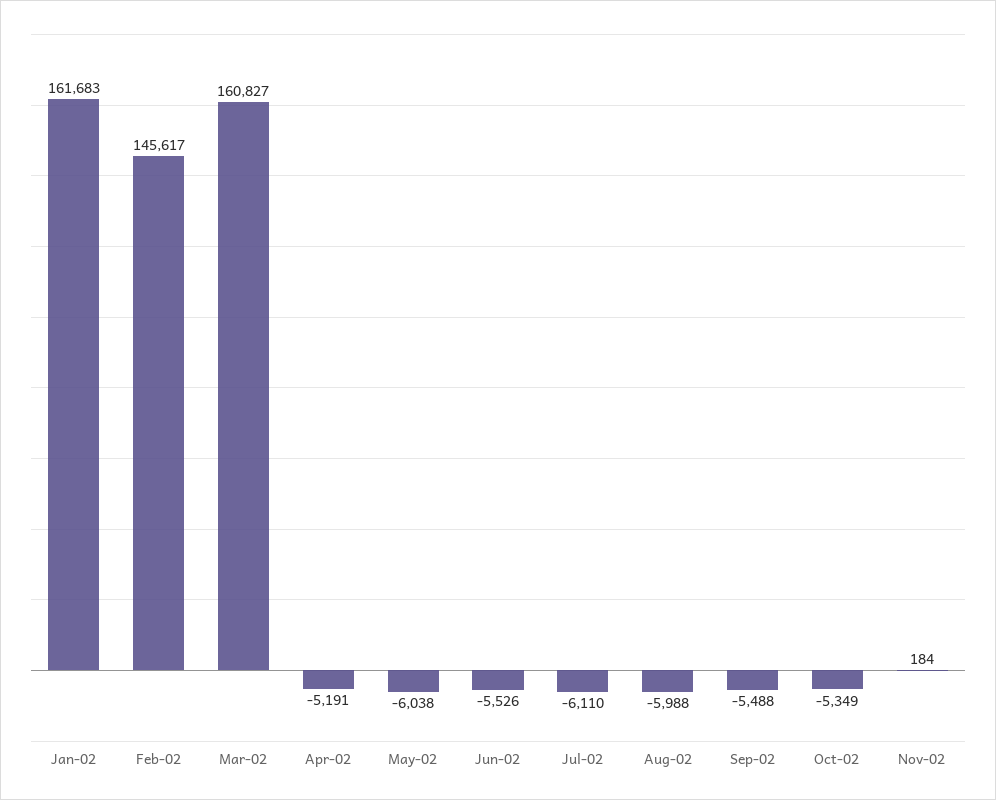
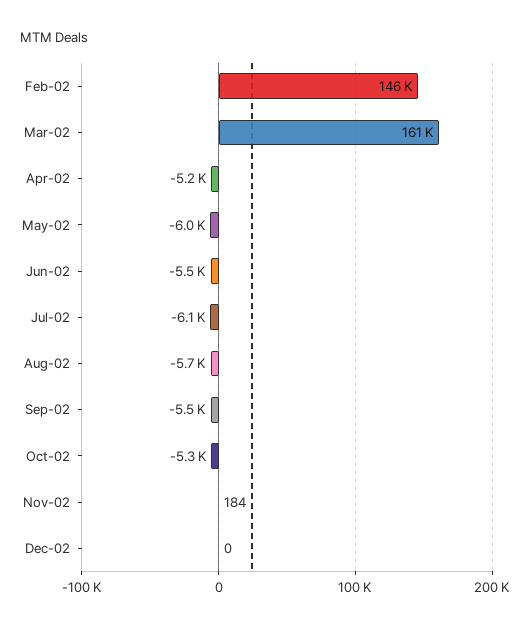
Jan-02: 161683 -> none
Aug-02: -5988 -> -5700
Dec-02: none -> 0

